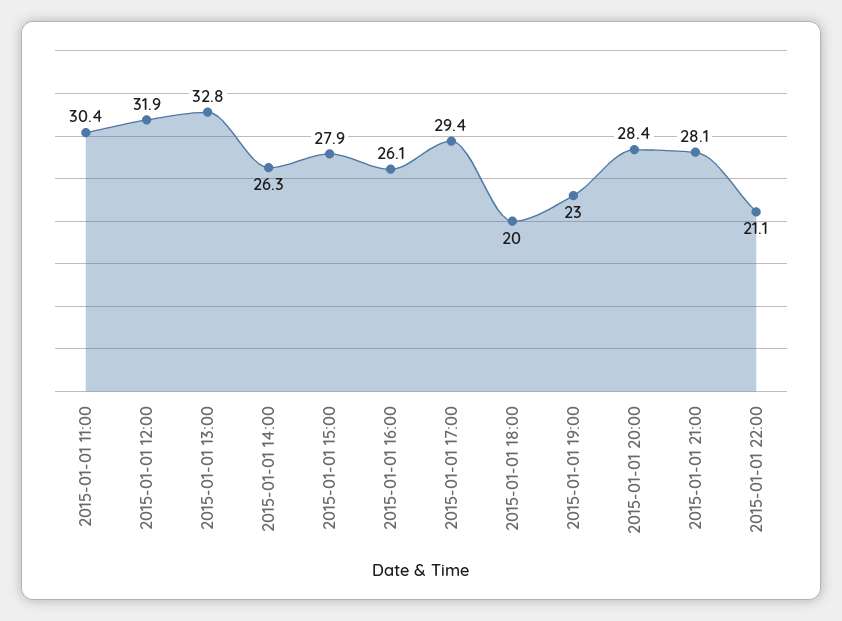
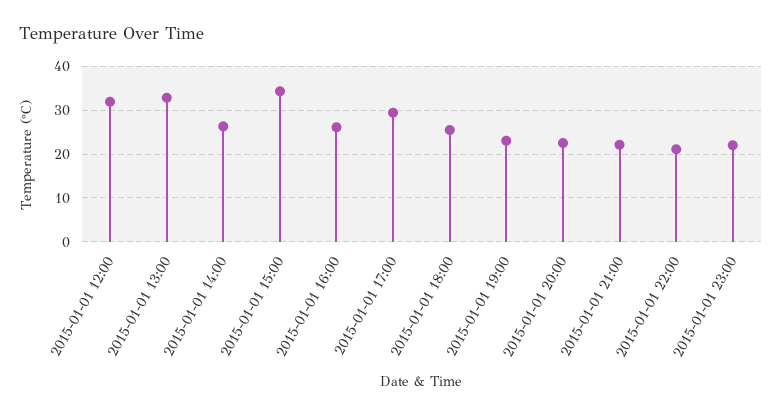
2015-01-01 11:00: 30.4 -> none
2015-01-01 15:00: 27.9 -> 34
2015-01-01 18:00: 20 -> 26
2015-01-01 20:00: 28.4 -> 22
2015-01-01 21:00: 28.1 -> 22
2015-01-01 23:00: none -> 22

